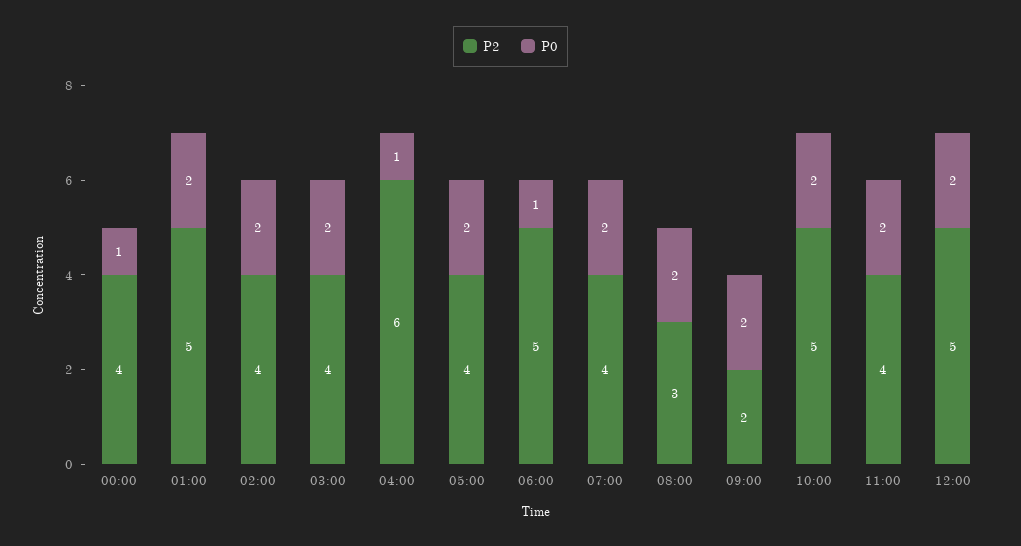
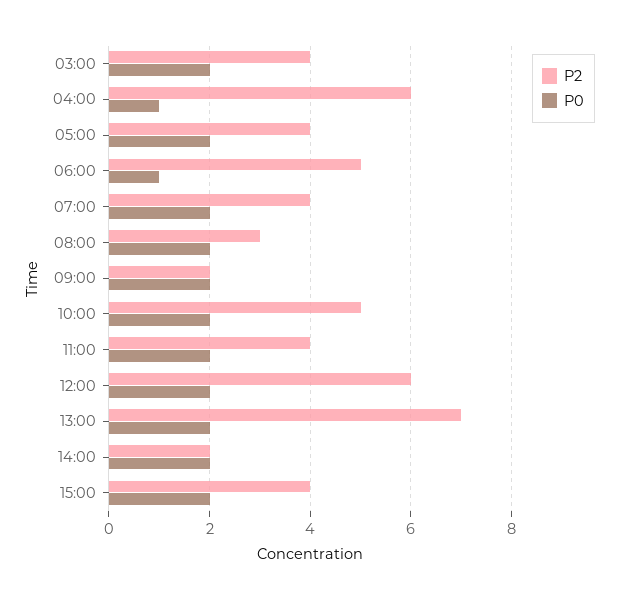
P2, 00:00: 4 -> none
P0, 00:00: 1 -> none
P2, 01:00: 5 -> none
P0, 01:00: 2 -> none
P2, 02:00: 4 -> none
P0, 02:00: 2 -> none
P2, 12:00: 5 -> 6
P2, 13:00: none -> 7
P0, 13:00: none -> 2
P2, 14:00: none -> 2
P0, 14:00: none -> 2
P2, 15:00: none -> 4
P0, 15:00: none -> 2

